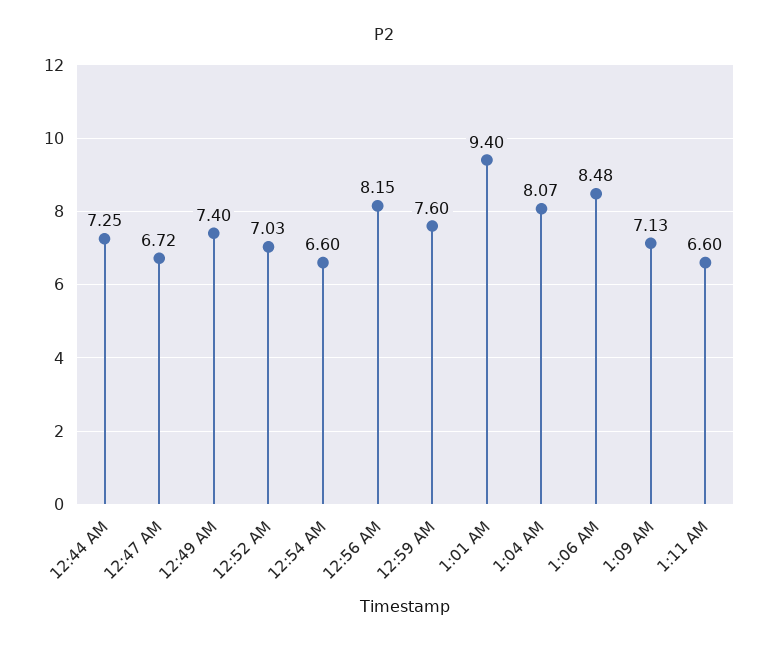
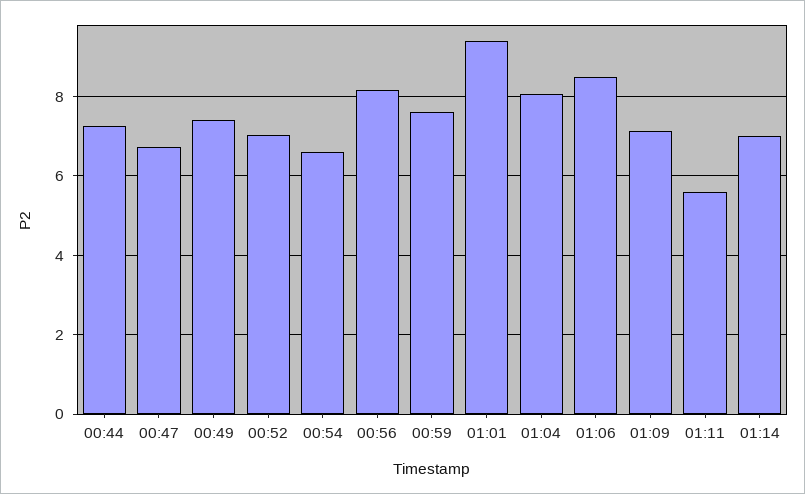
1:11 AM: 6.6 -> 5.6
01:14: none -> 7

